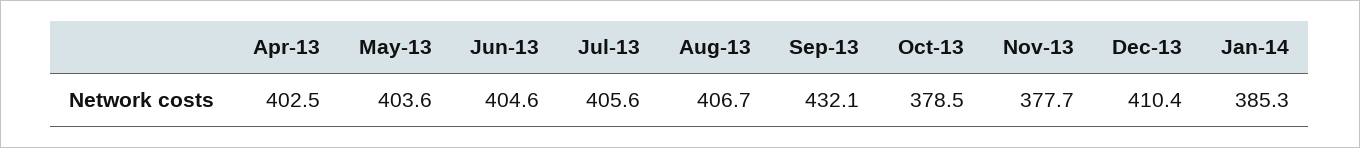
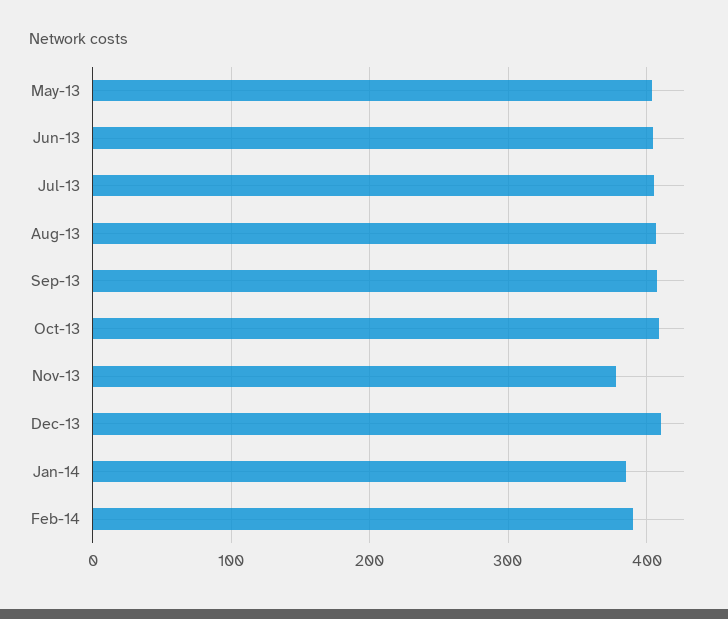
Apr-13: 402.5 -> none
Sep-13: 432.1 -> 410
Oct-13: 378.5 -> 410
Feb-14: none -> 390

